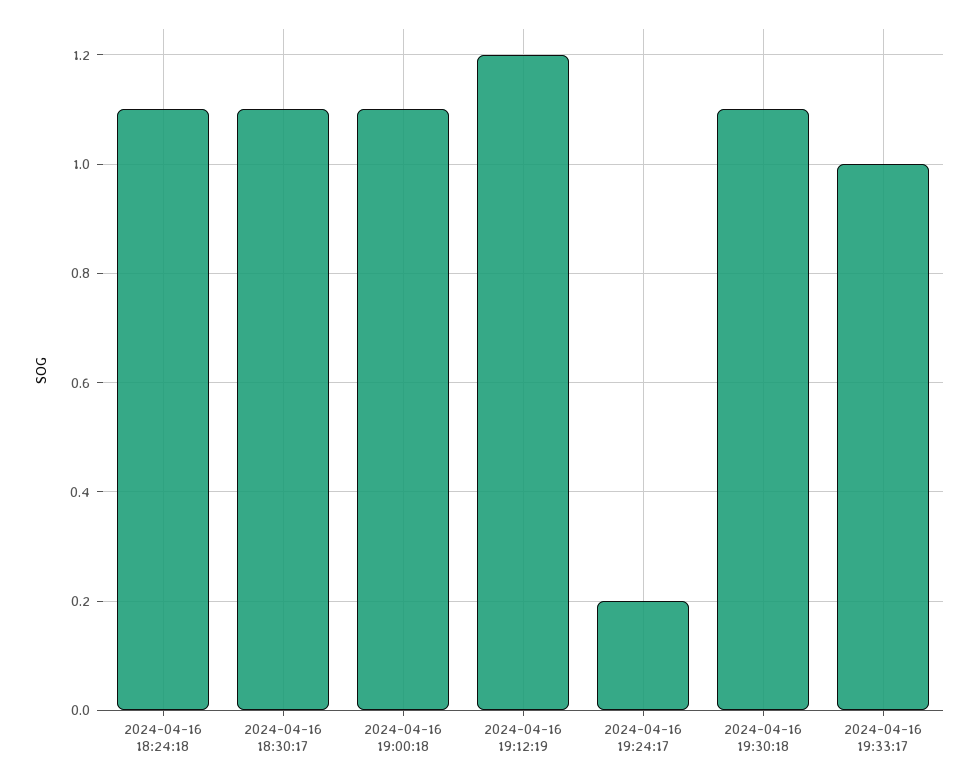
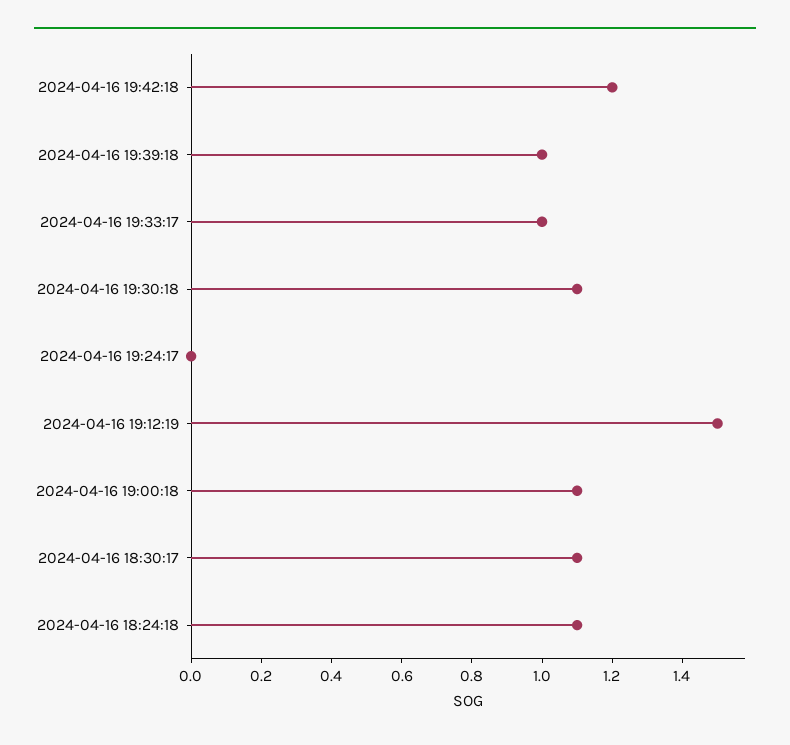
2024-04-16 19:12:19: 1.2 -> 1.5
2024-04-16 19:24:17: 0.2 -> 0
2024-04-16 19:42:18: none -> 1.2
2024-04-16 19:39:18: none -> 1

